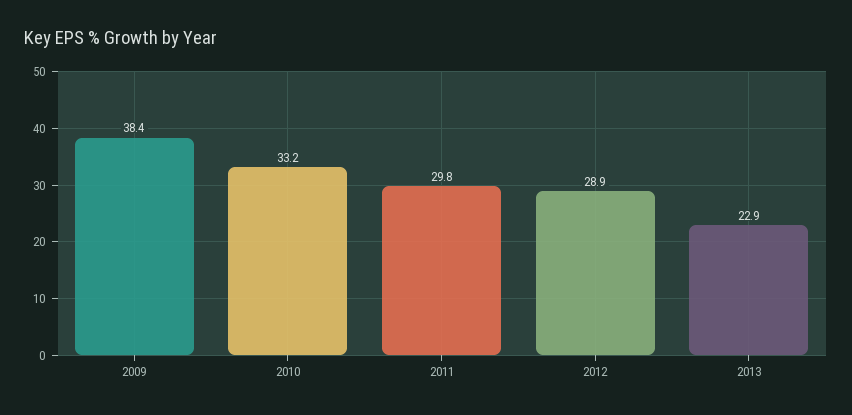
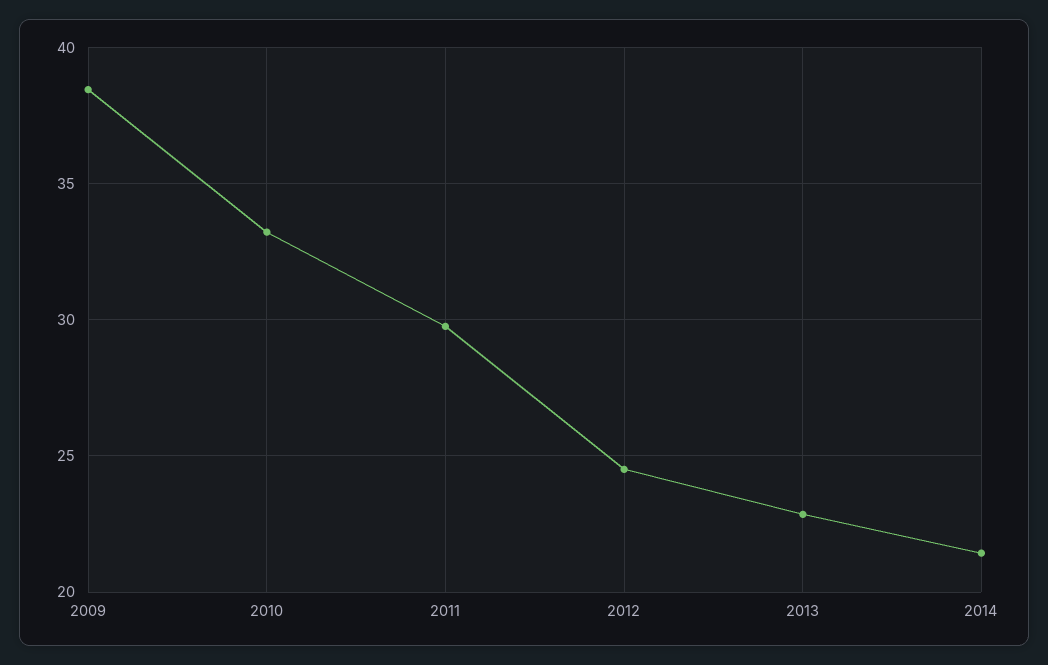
2012: 28.9 -> 24.5
2014: none -> 21.5

